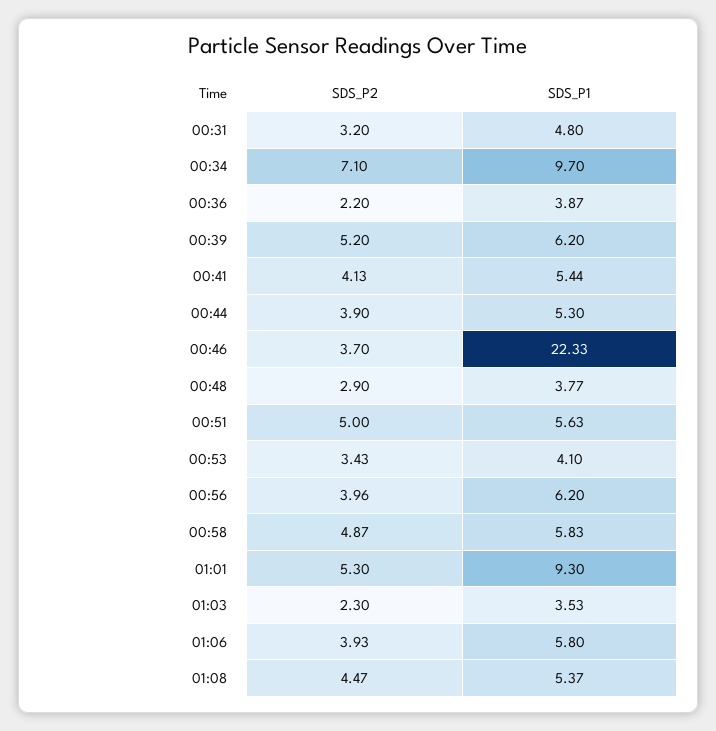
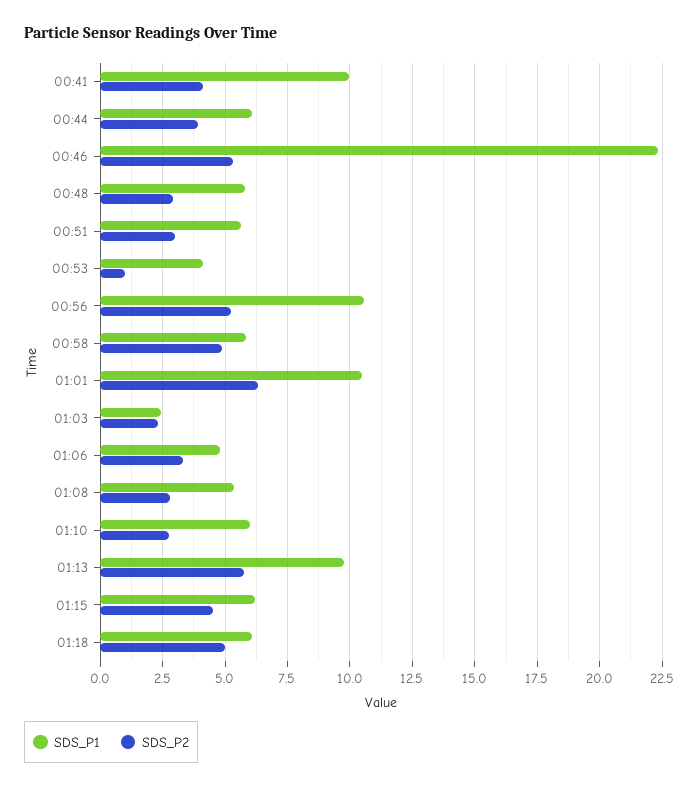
SDS_P2, 00:31: 3.2 -> none
SDS_P1, 00:31: 4.8 -> none
SDS_P2, 00:34: 7.1 -> none
SDS_P1, 00:34: 9.7 -> none
SDS_P2, 00:36: 2.2 -> none
SDS_P1, 00:36: 3.87 -> none
SDS_P2, 00:39: 5.2 -> none
SDS_P1, 00:39: 6.2 -> none
SDS_P1, 00:41: 5.44 -> 10
SDS_P1, 00:44: 5.3 -> 6
SDS_P2, 00:46: 3.7 -> 5.25
SDS_P1, 00:48: 3.77 -> 5.75
SDS_P2, 00:51: 5 -> 3
SDS_P2, 00:53: 3.43 -> 1
SDS_P2, 00:56: 3.96 -> 5.25
SDS_P1, 00:56: 6.2 -> 10.5
SDS_P2, 01:01: 5.3 -> 6.25
SDS_P1, 01:01: 9.3 -> 10.5
SDS_P1, 01:03: 3.53 -> 2.5
SDS_P2, 01:06: 3.93 -> 3.25
SDS_P1, 01:06: 5.8 -> 4.75
SDS_P2, 01:08: 4.47 -> 2.75
SDS_P1, 01:10: none -> 6
SDS_P2, 01:10: none -> 2.75
SDS_P1, 01:13: none -> 9.75
SDS_P2, 01:13: none -> 5.75
SDS_P1, 01:15: none -> 6.25
SDS_P2, 01:15: none -> 4.5
SDS_P1, 01:18: none -> 6
SDS_P2, 01:18: none -> 5

